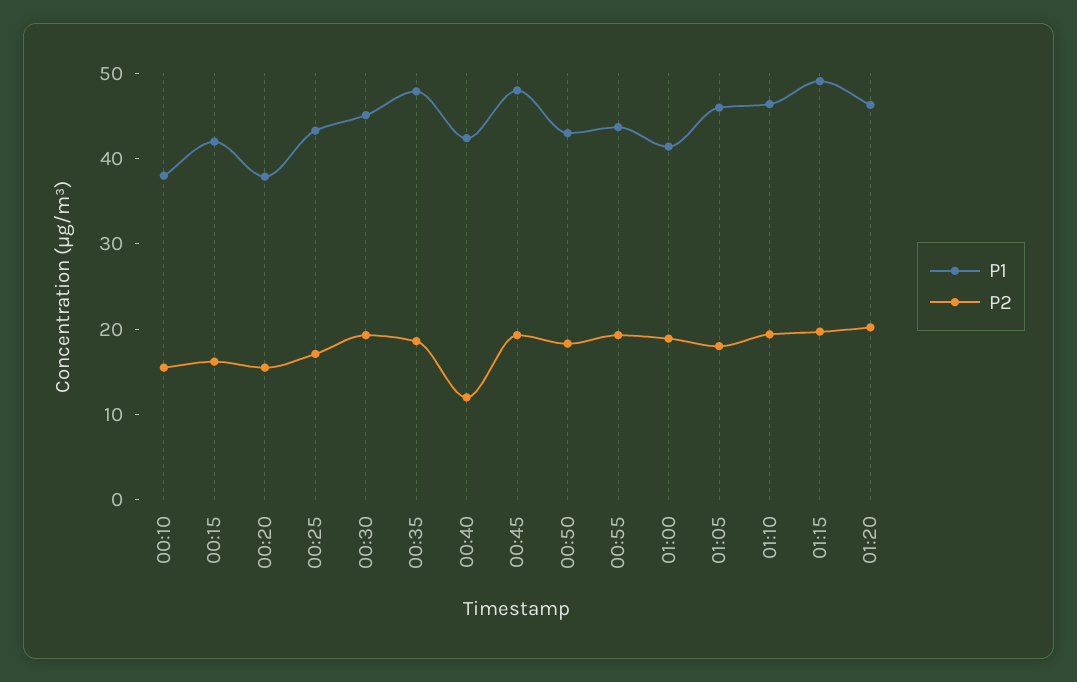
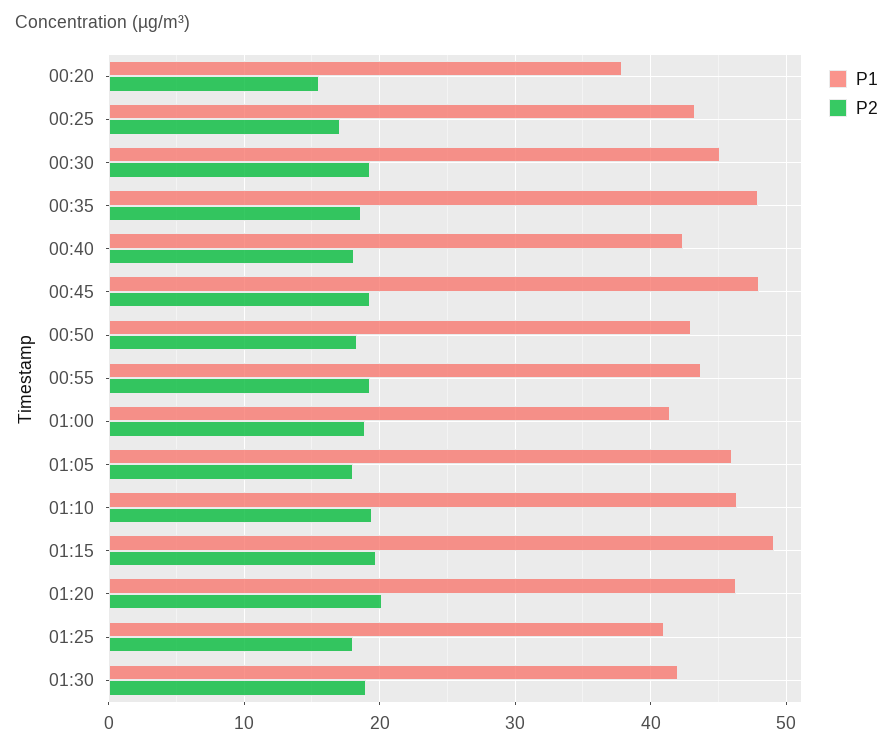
P1, 00:10: 38 -> none
P2, 00:10: 16 -> none
P1, 00:15: 42 -> none
P2, 00:15: 16 -> none
P2, 00:40: 12 -> 18
P1, 01:25: none -> 41
P2, 01:25: none -> 18
P1, 01:30: none -> 42
P2, 01:30: none -> 19

